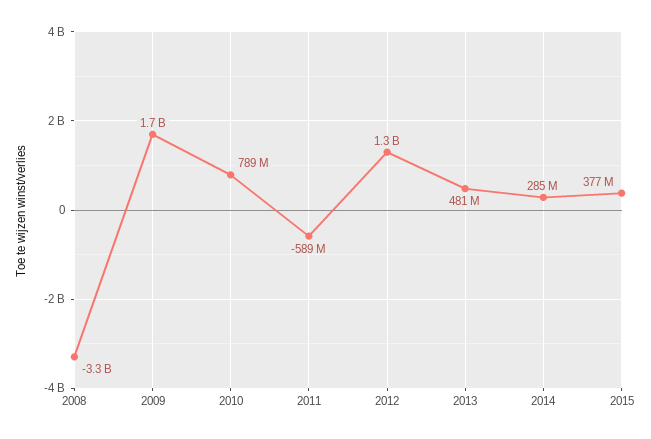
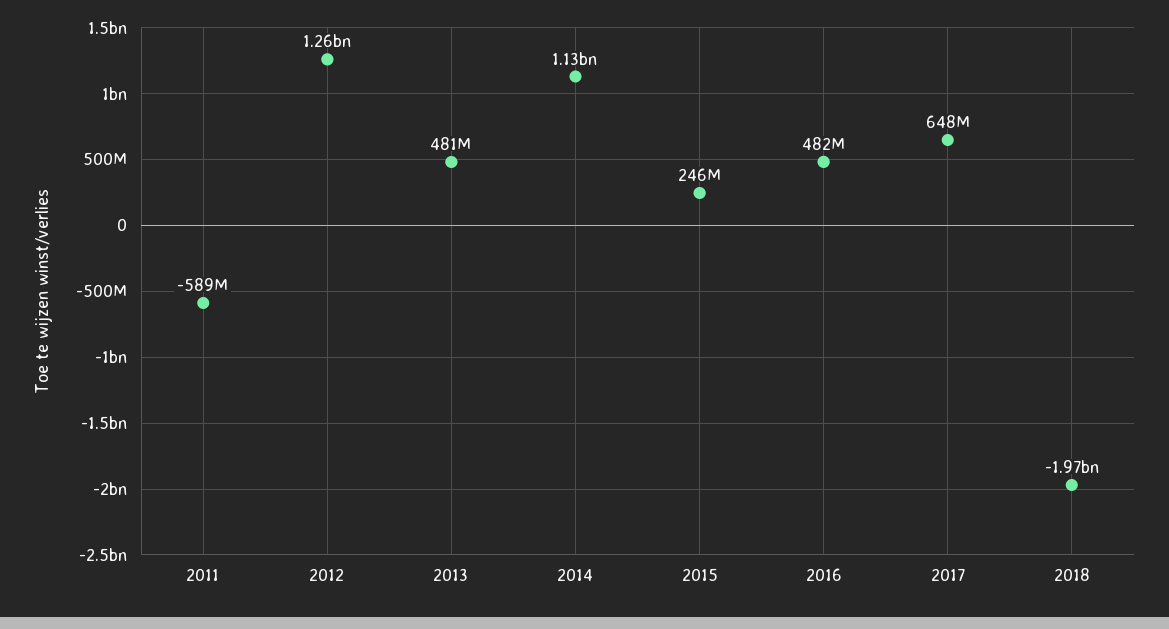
2008: -3300000000 -> none
2009: 1700000000 -> none
2010: 789000000 -> none
2014: 285000000 -> 1130000000
2015: 377000000 -> 246000000
2016: none -> 482000000
2017: none -> 648000000
2018: none -> -1970000000

